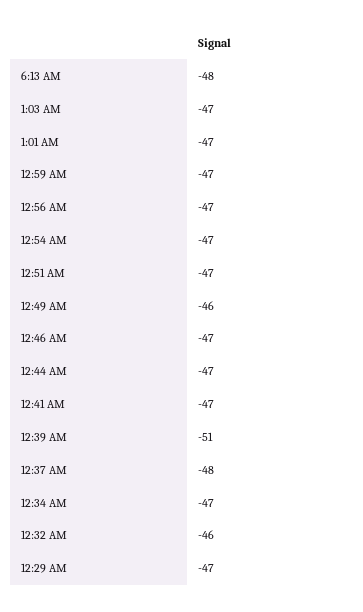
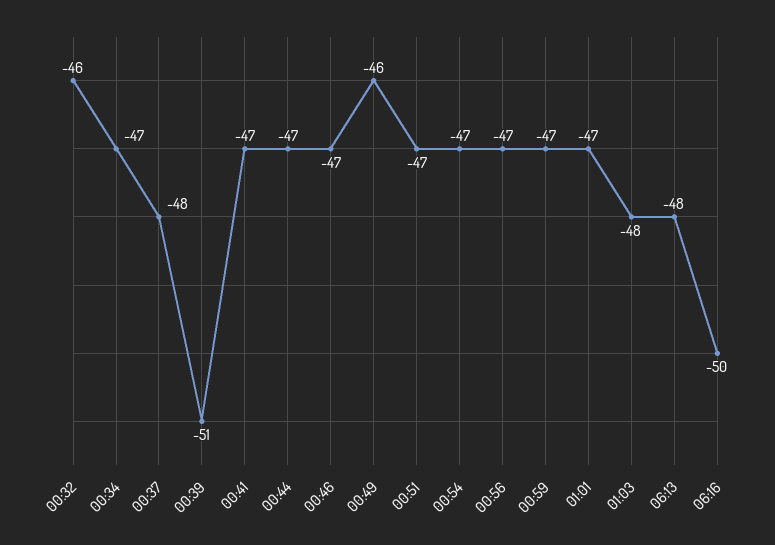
1:03 AM: -47 -> -48
12:29 AM: -47 -> none
06:16: none -> -50

